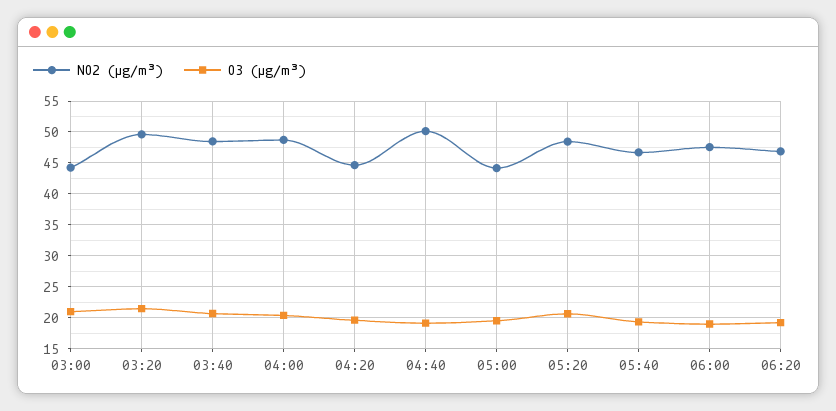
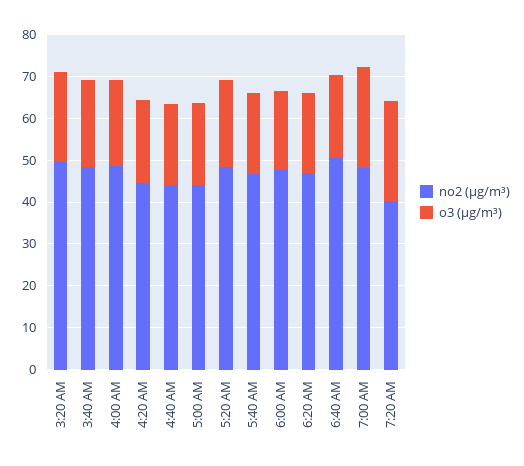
NO2 (µg/m³), 03:00: 44 -> none
O3 (µg/m³), 03:00: 21 -> none
NO2 (µg/m³), 04:40: 50 -> 44
NO2 (µg/m³), 6:40 AM: none -> 50
O3 (µg/m³), 6:40 AM: none -> 20
NO2 (µg/m³), 7:00 AM: none -> 48
O3 (µg/m³), 7:00 AM: none -> 24
NO2 (µg/m³), 7:20 AM: none -> 40
O3 (µg/m³), 7:20 AM: none -> 24

